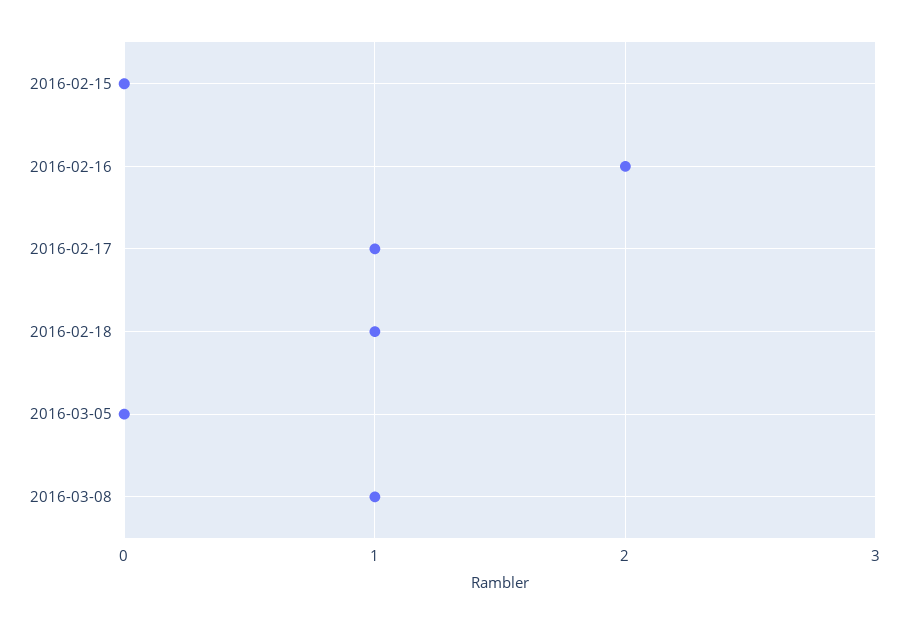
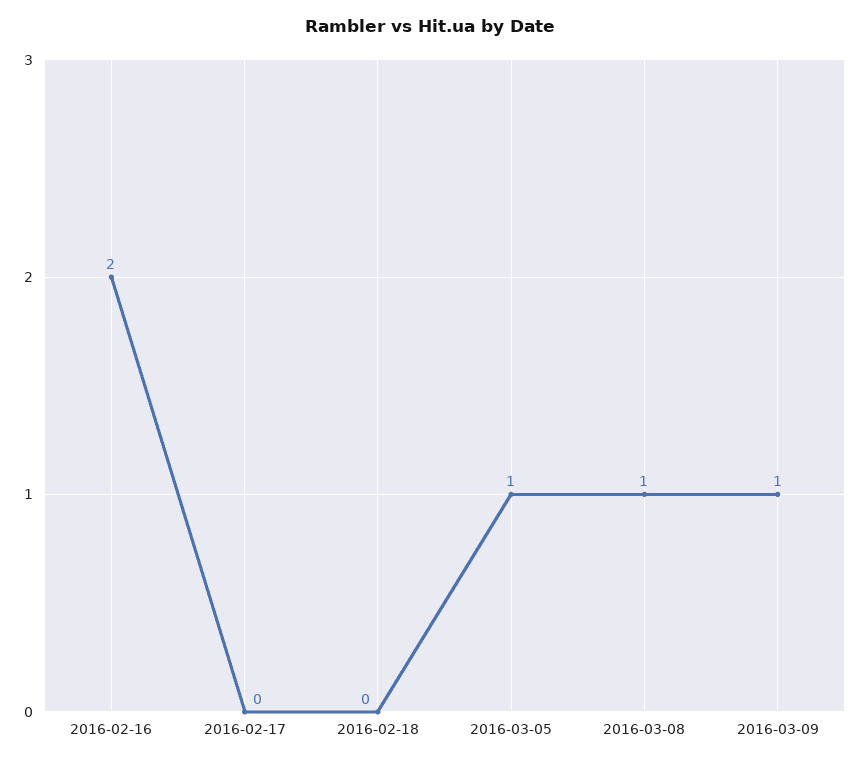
2016-02-15: 0 -> none
2016-02-17: 1 -> 0
2016-02-18: 1 -> 0
2016-03-05: 0 -> 1
2016-03-09: none -> 1

